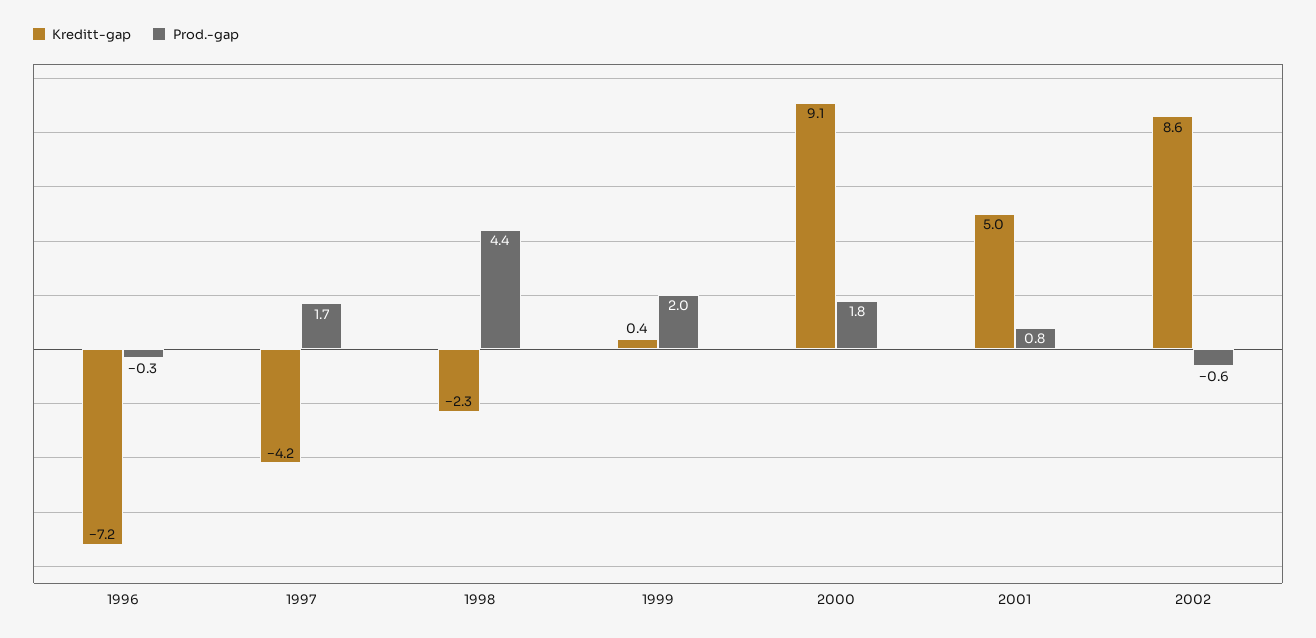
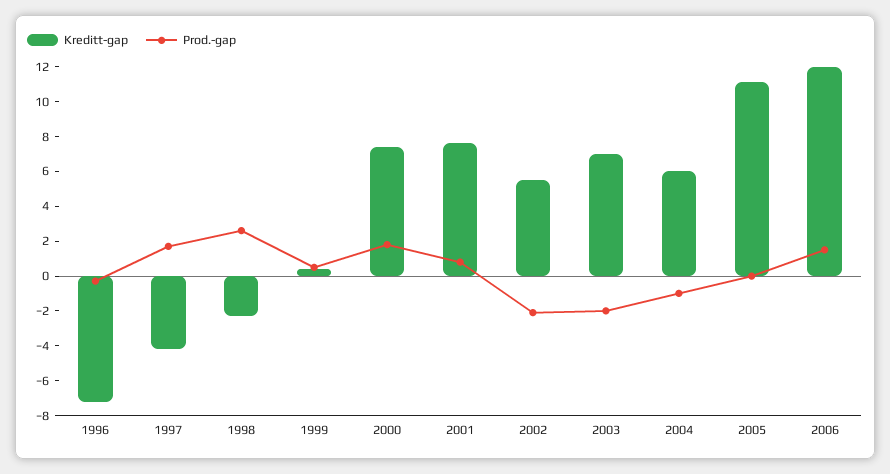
Prod.-gap, 1998: 4.4 -> 2.5
Prod.-gap, 1999: 2 -> 0.5
Kreditt-gap, 2000: 9.1 -> 7.5
Kreditt-gap, 2001: 5 -> 7.5
Kreditt-gap, 2002: 8.6 -> 5.5
Prod.-gap, 2002: -0.6 -> -2
Kreditt-gap, 2003: none -> 7
Prod.-gap, 2003: none -> -2
Kreditt-gap, 2004: none -> 6
Prod.-gap, 2004: none -> -1
Kreditt-gap, 2005: none -> 11
Prod.-gap, 2005: none -> 0
Kreditt-gap, 2006: none -> 12
Prod.-gap, 2006: none -> 1.5

